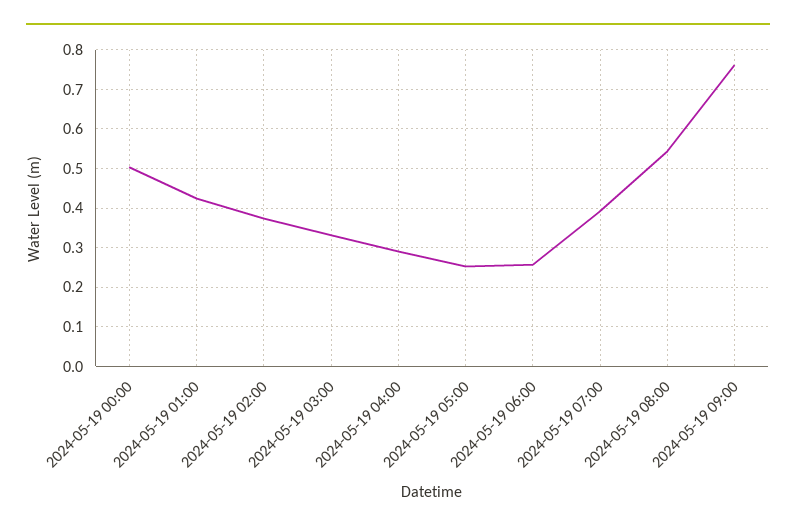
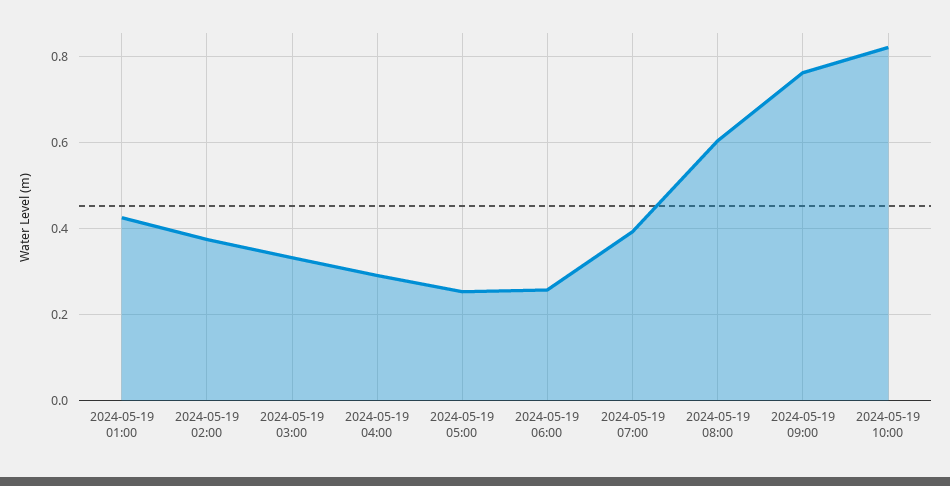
2024-05-19 00:00: 0.5 -> none
2024-05-19 08:00: 0.54 -> 0.6
2024-05-19 10:00: none -> 0.82

